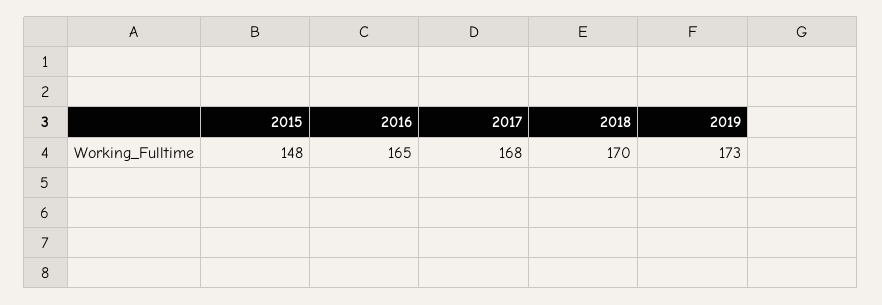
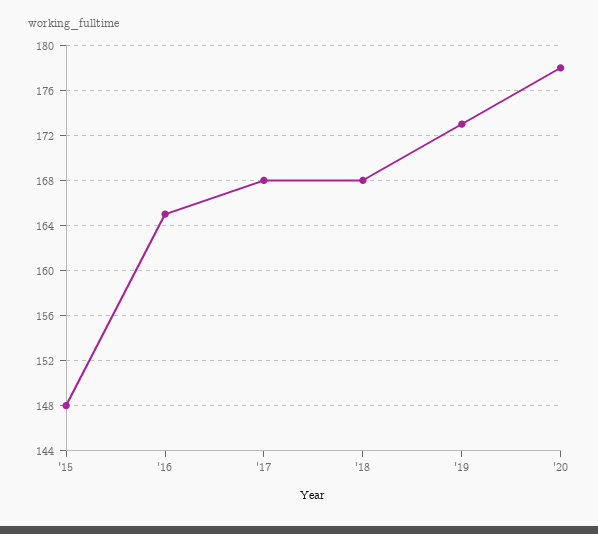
2018: 170 -> 168
'20: none -> 178

